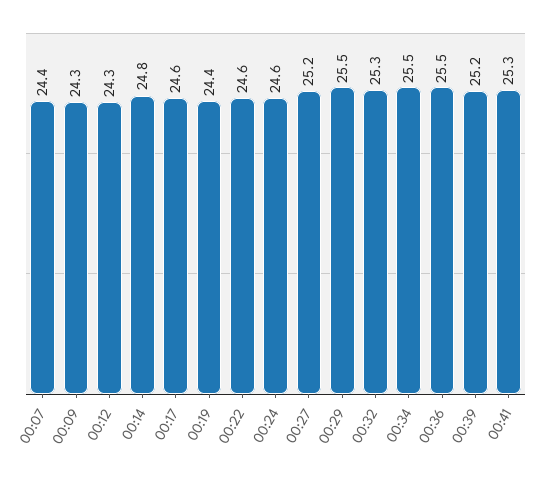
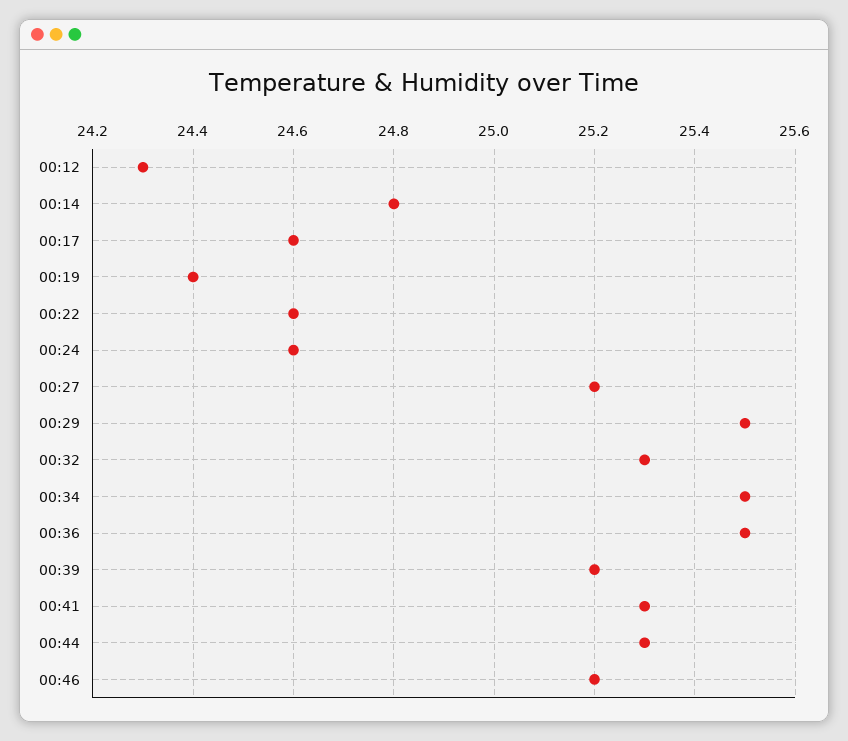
00:07: 24.4 -> none
00:09: 24.3 -> none
00:44: none -> 25.3
00:46: none -> 25.2

